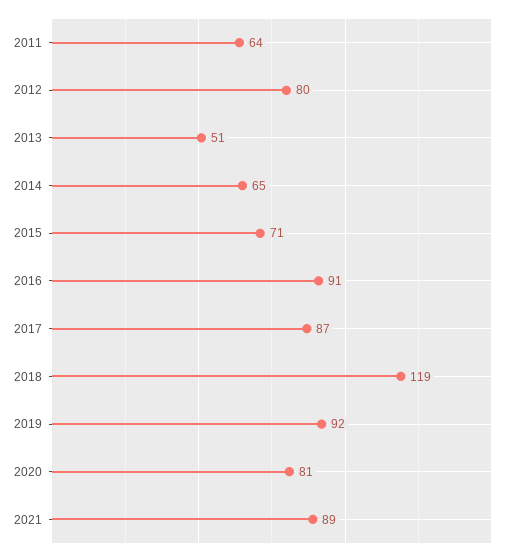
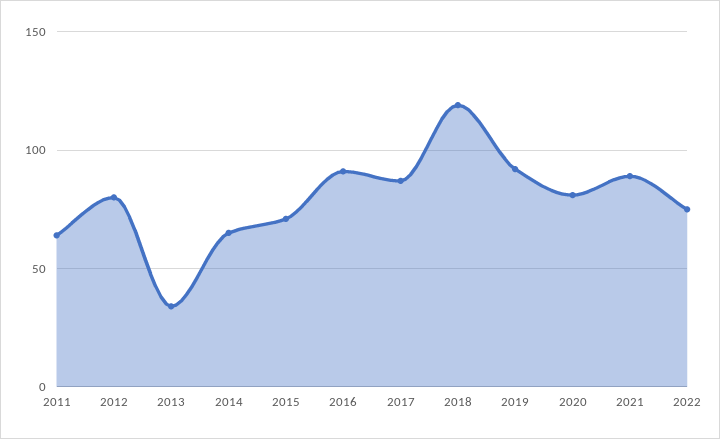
2013: 51 -> 35
2022: none -> 75

